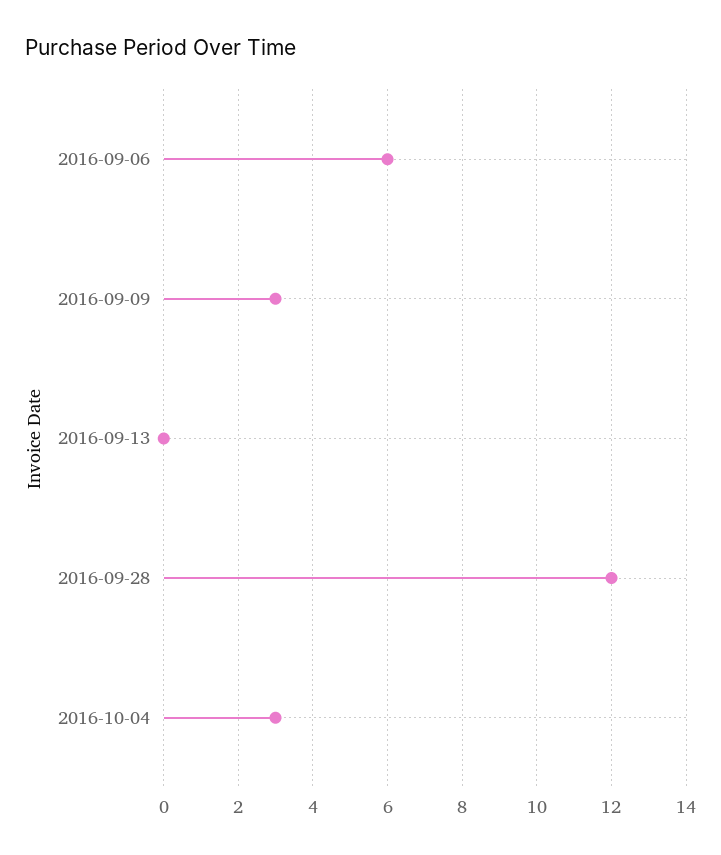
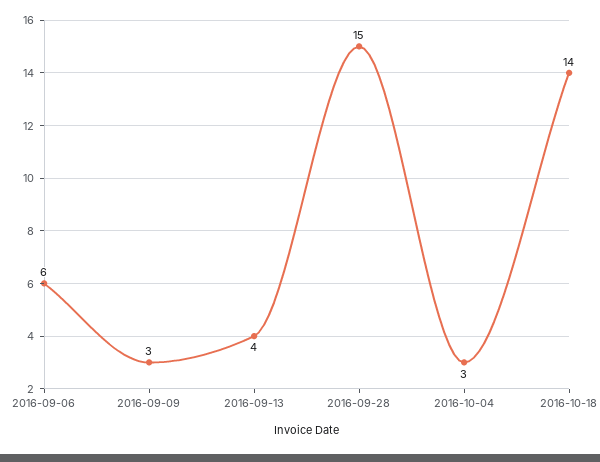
2016-09-13: 0 -> 4
2016-09-28: 12 -> 15
2016-10-18: none -> 14

